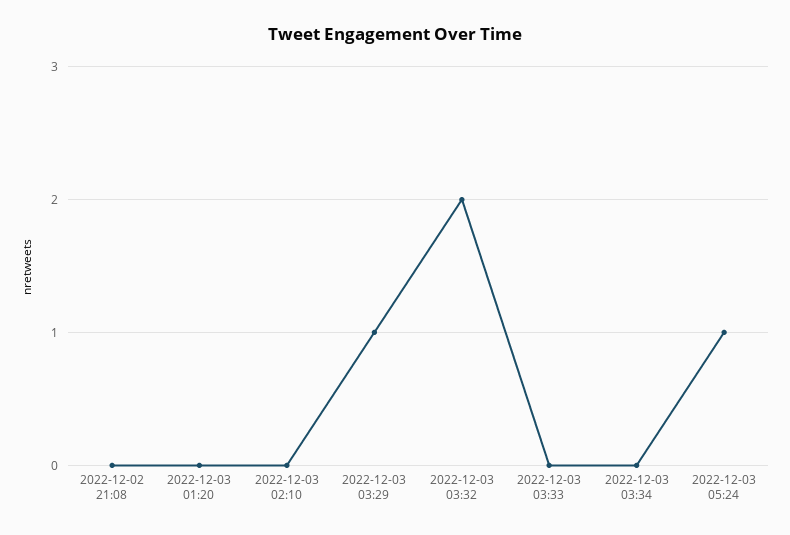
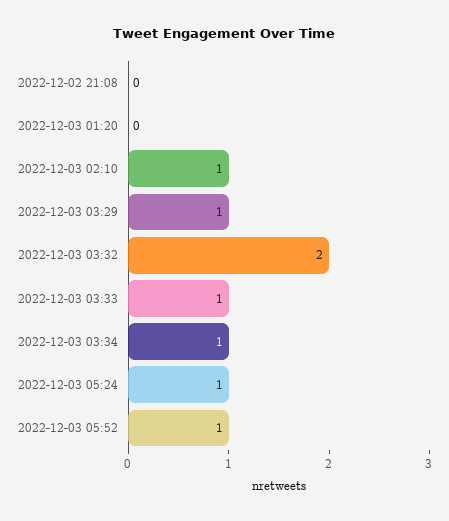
2022-12-03 02:10: 0 -> 1
2022-12-03 03:33: 0 -> 1
2022-12-03 03:34: 0 -> 1
2022-12-03 05:52: none -> 1

